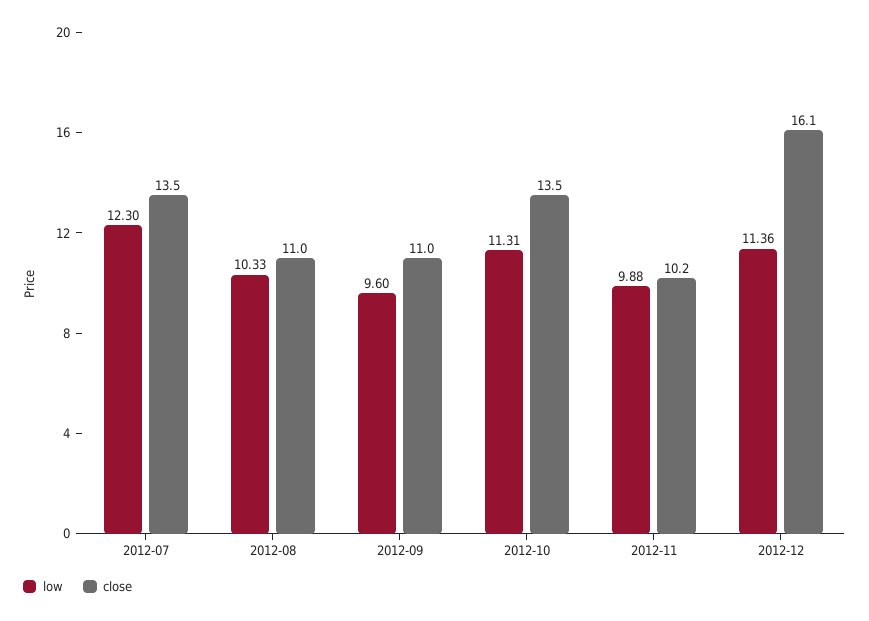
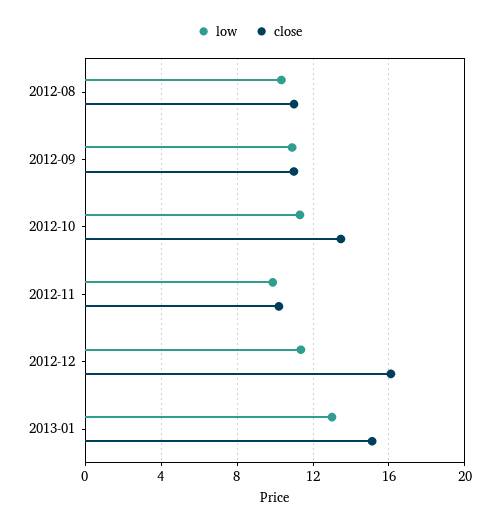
low, 2012-07: 12.3 -> none
close, 2012-07: 13.5 -> none
low, 2012-09: 9.6 -> 11
low, 2013-01: none -> 13
close, 2013-01: none -> 15

